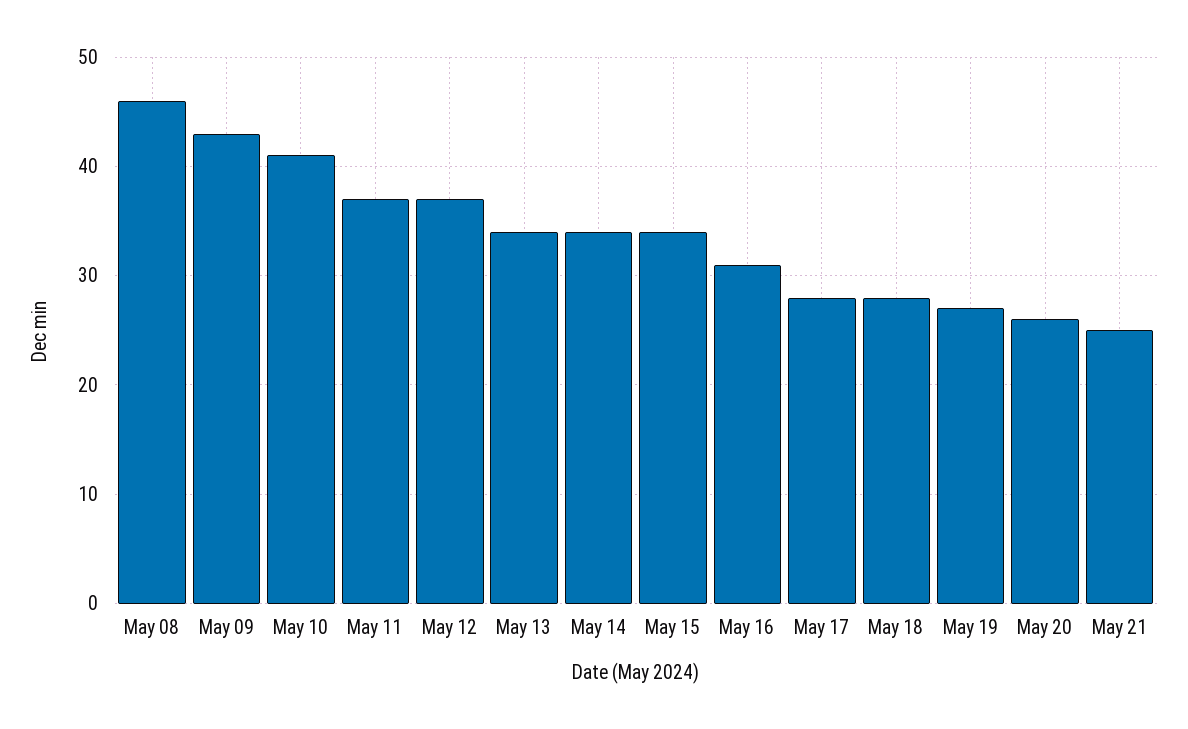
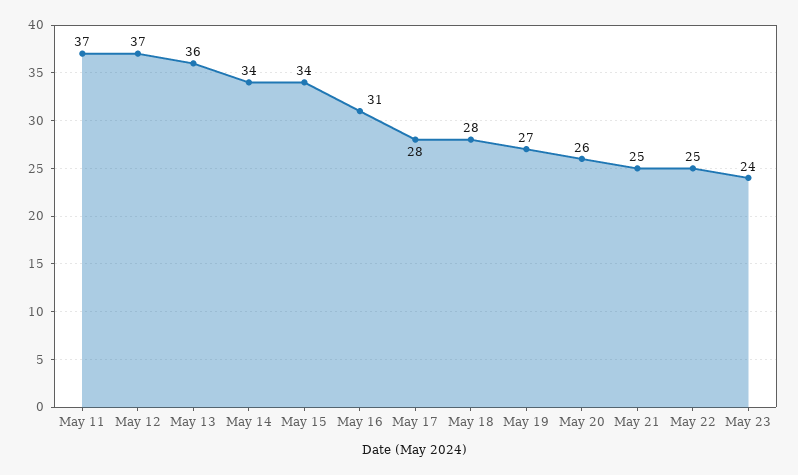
May 08: 46 -> none
May 09: 43 -> none
May 10: 41 -> none
May 13: 34 -> 36
May 22: none -> 25
May 23: none -> 24

